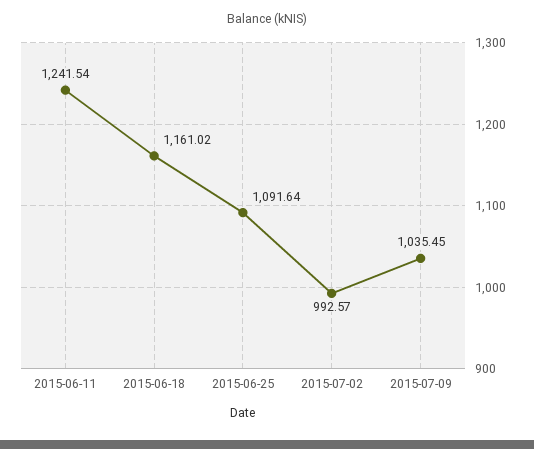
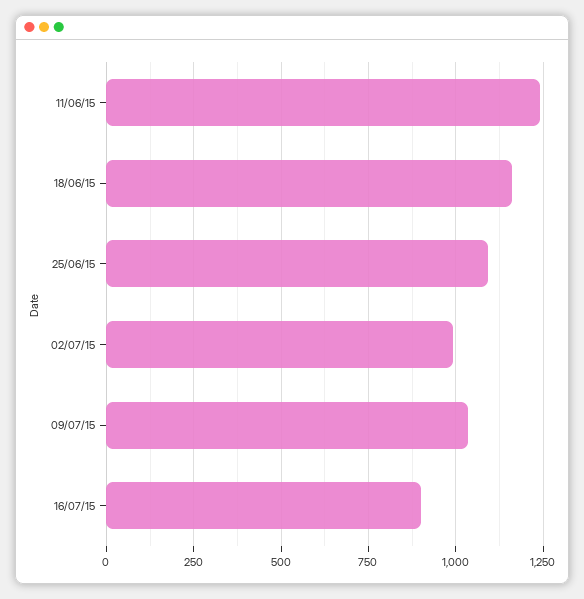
16/07/15: none -> 900

